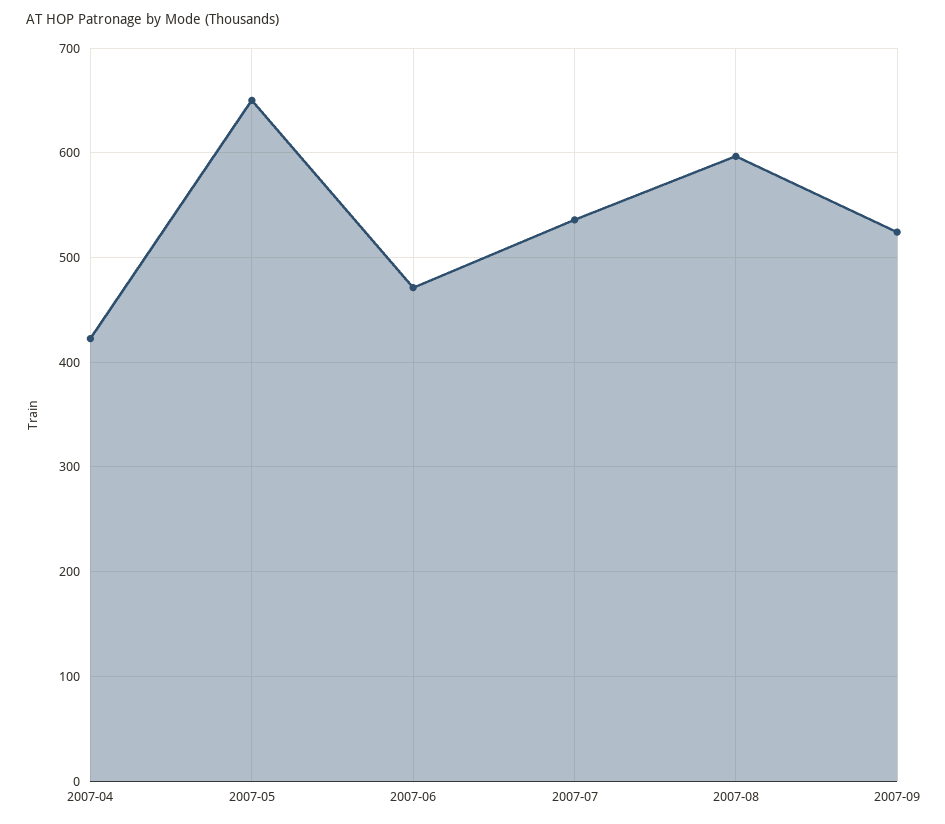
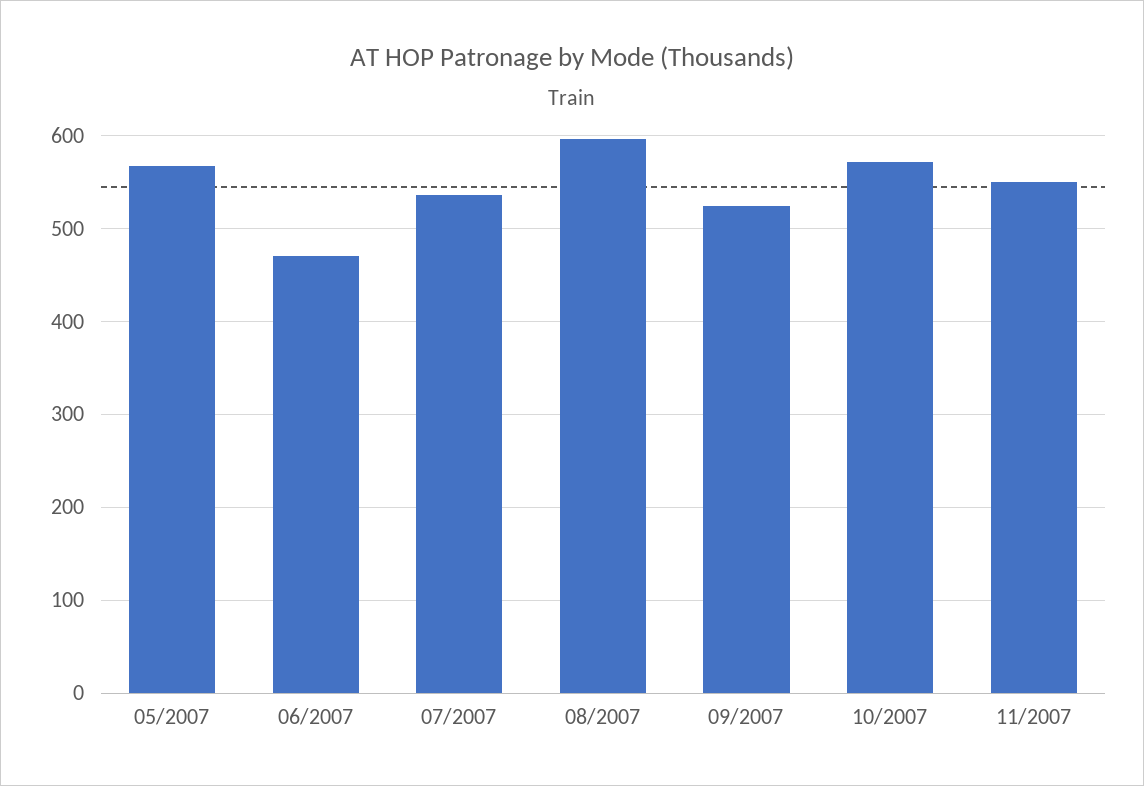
2007-04: 420 -> none
2007-05: 650 -> 570
10/2007: none -> 570
11/2007: none -> 550

